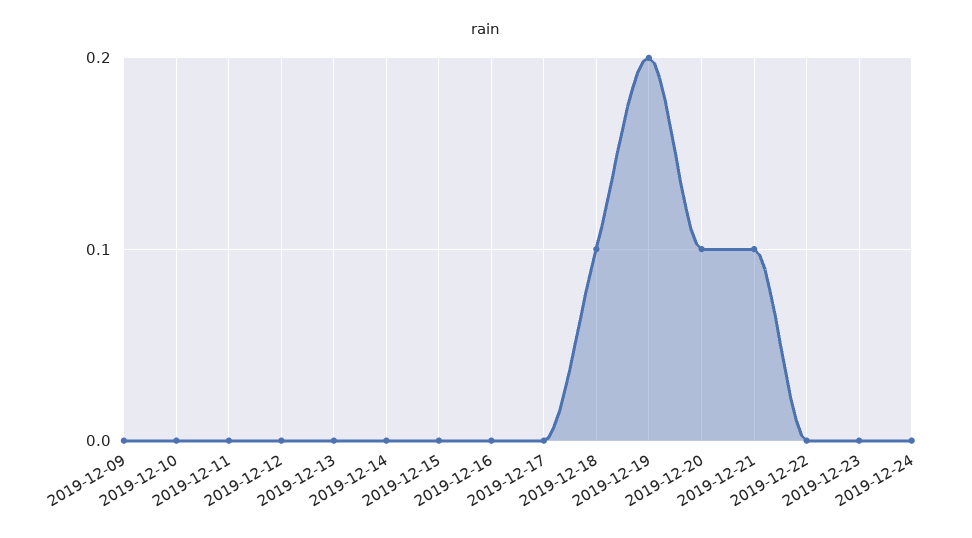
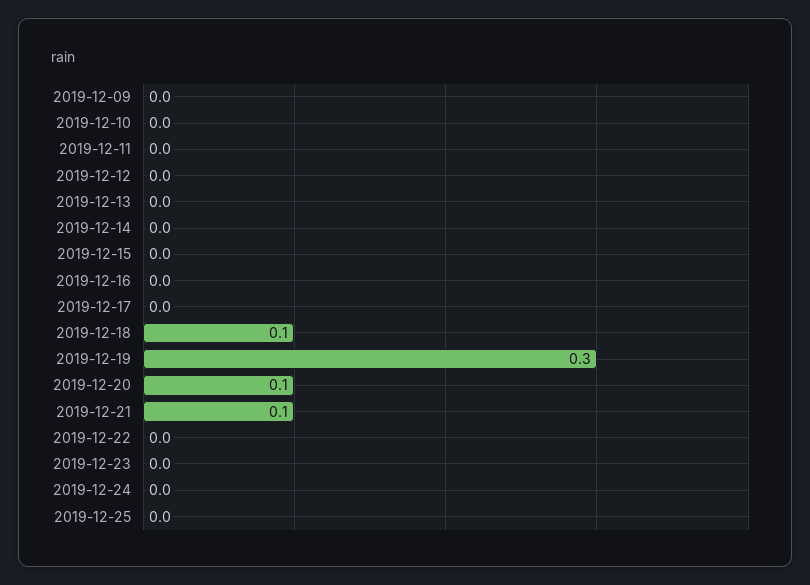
2019-12-19: 0.2 -> 0.3
2019-12-25: none -> 0

